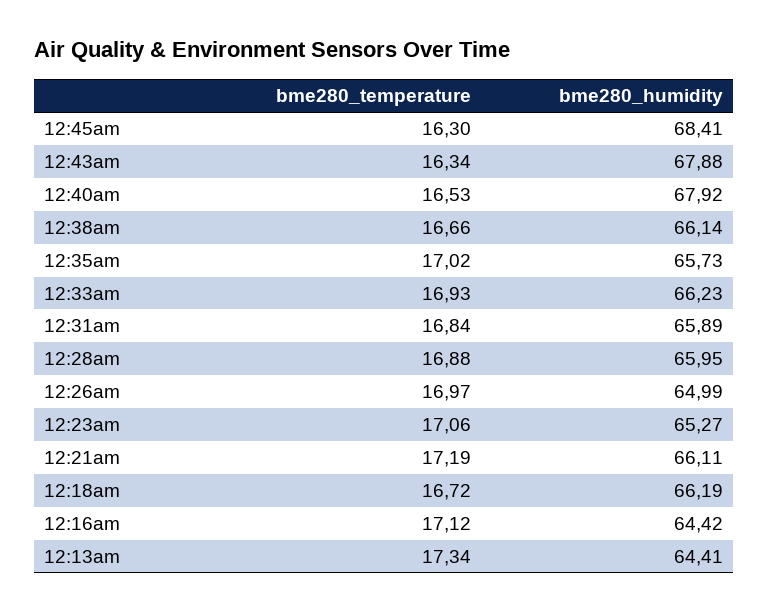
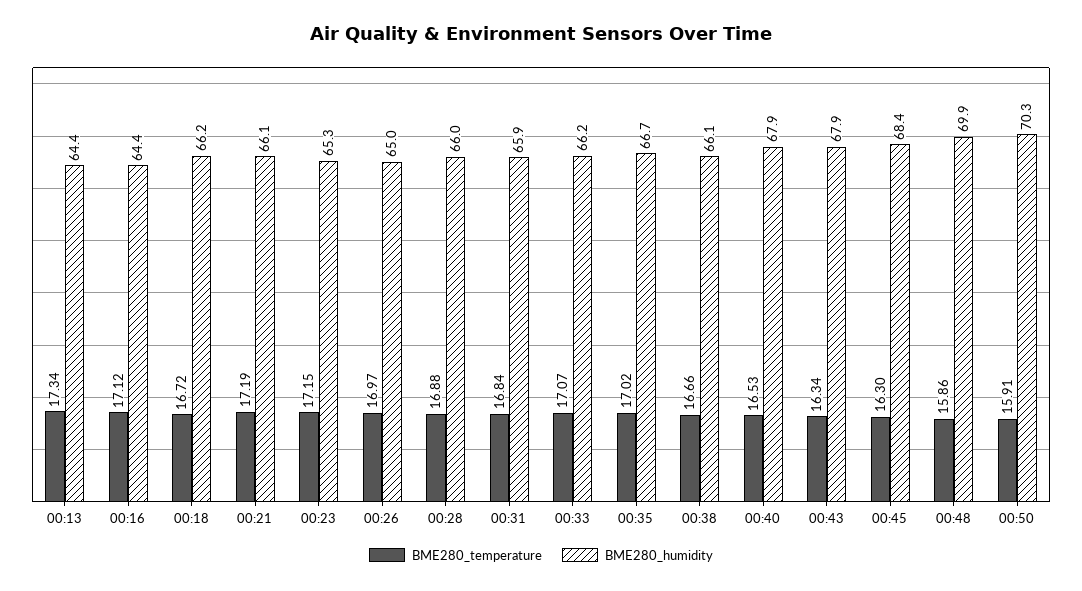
bme280_humidity, 12:35am: 65.73 -> 66.7
bme280_temperature, 12:33am: 16.93 -> 17.07
bme280_temperature, 12:23am: 17.06 -> 17.15
bme280_temperature, 00:48: none -> 15.86
bme280_humidity, 00:48: none -> 69.9
bme280_temperature, 00:50: none -> 15.91
bme280_humidity, 00:50: none -> 70.3

